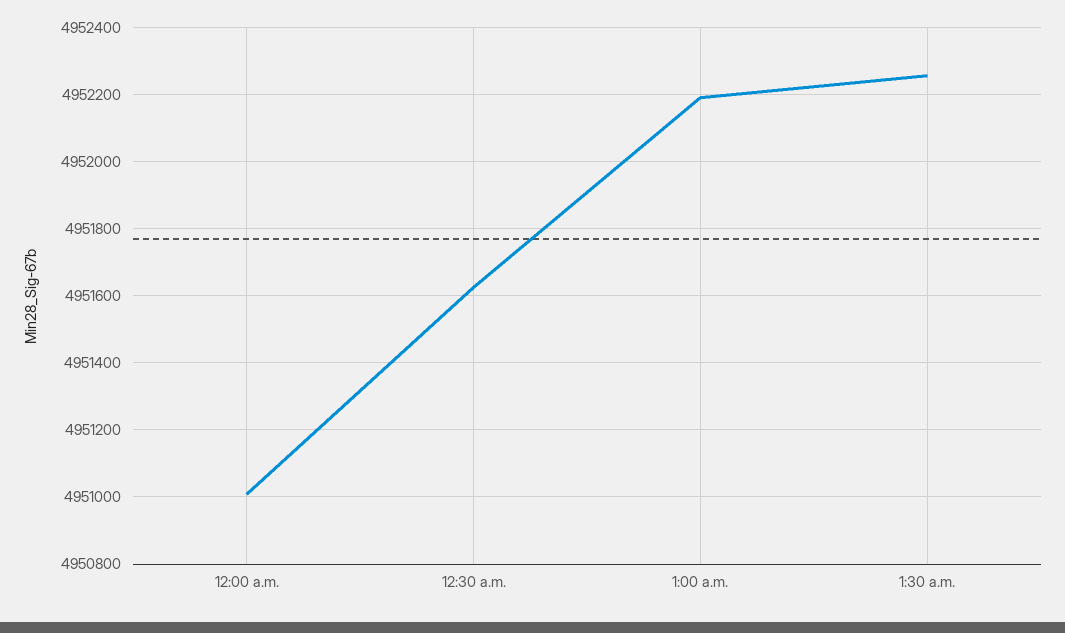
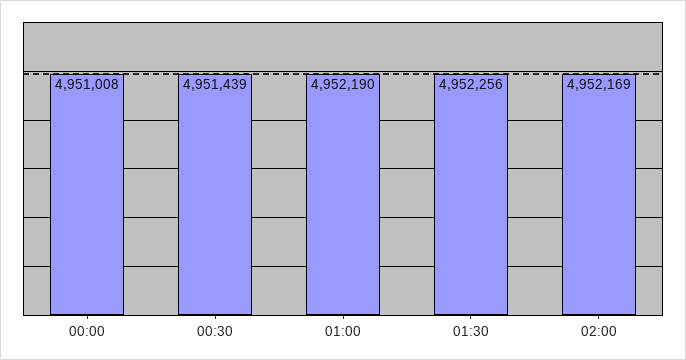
12:30 a.m.: 4951620 -> 4951439
02:00: none -> 4952169

